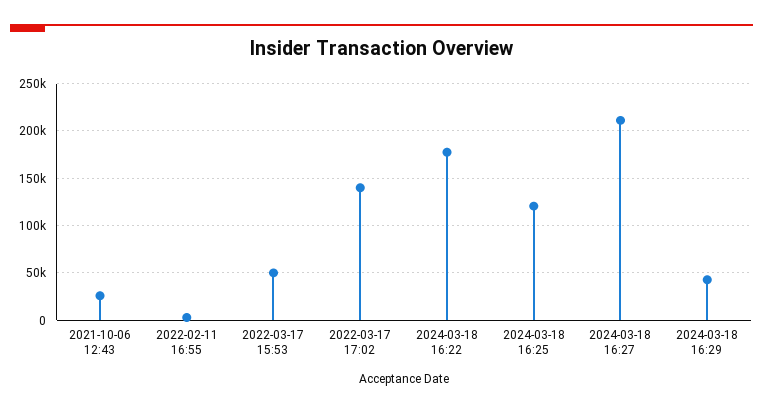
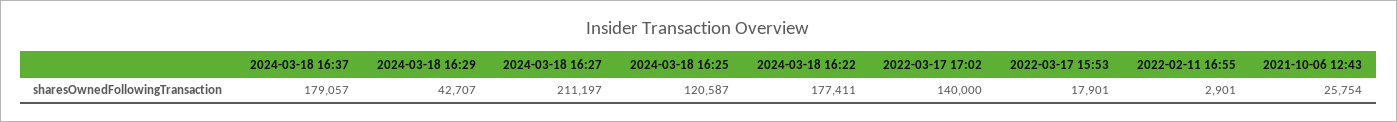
2022-03-17 15:53: 50000 -> 17901
2024-03-18 16:37: none -> 179057

